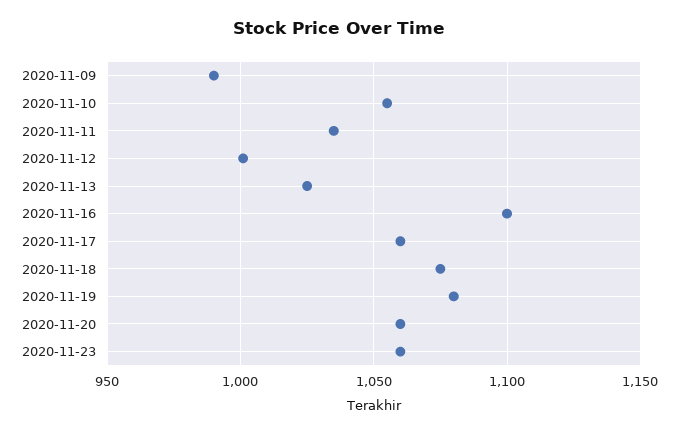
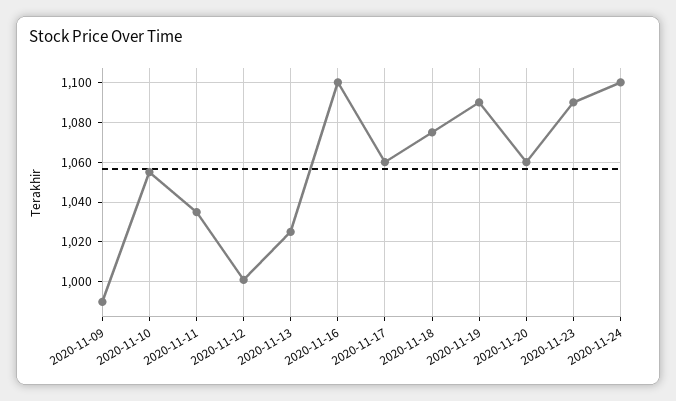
2020-11-19: 1080 -> 1090
2020-11-23: 1060 -> 1090
2020-11-24: none -> 1100

